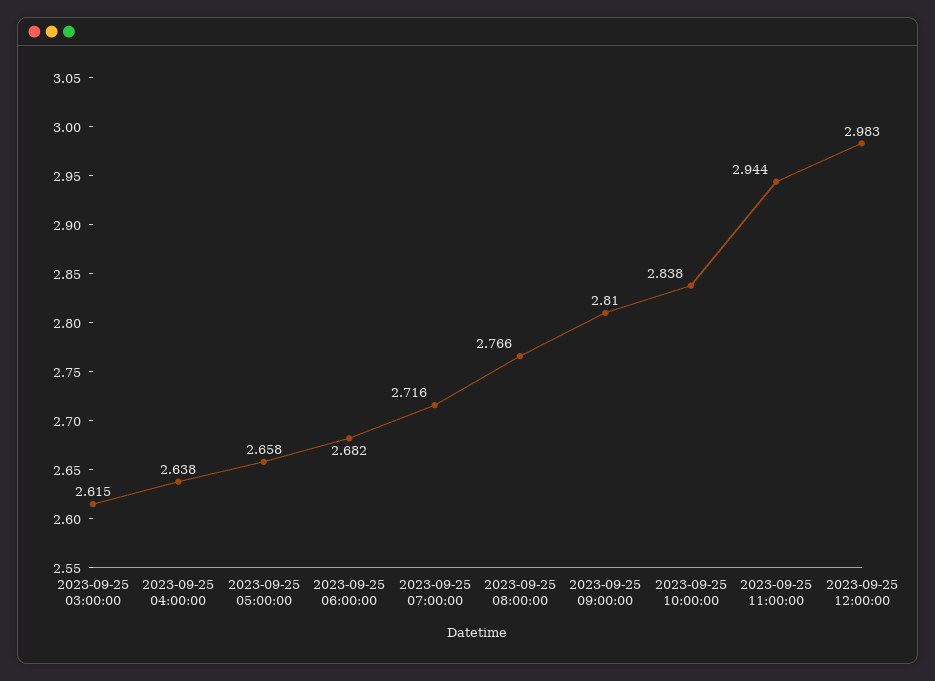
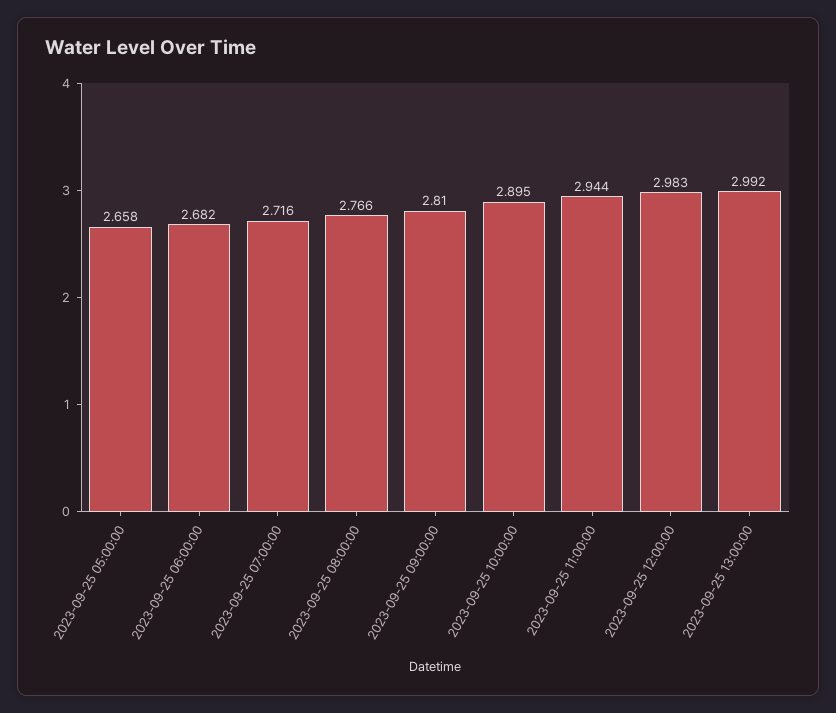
2023-09-25 03:00:00: 2.615 -> none
2023-09-25 04:00:00: 2.638 -> none
2023-09-25 10:00:00: 2.838 -> 2.895
2023-09-25 13:00:00: none -> 2.992

